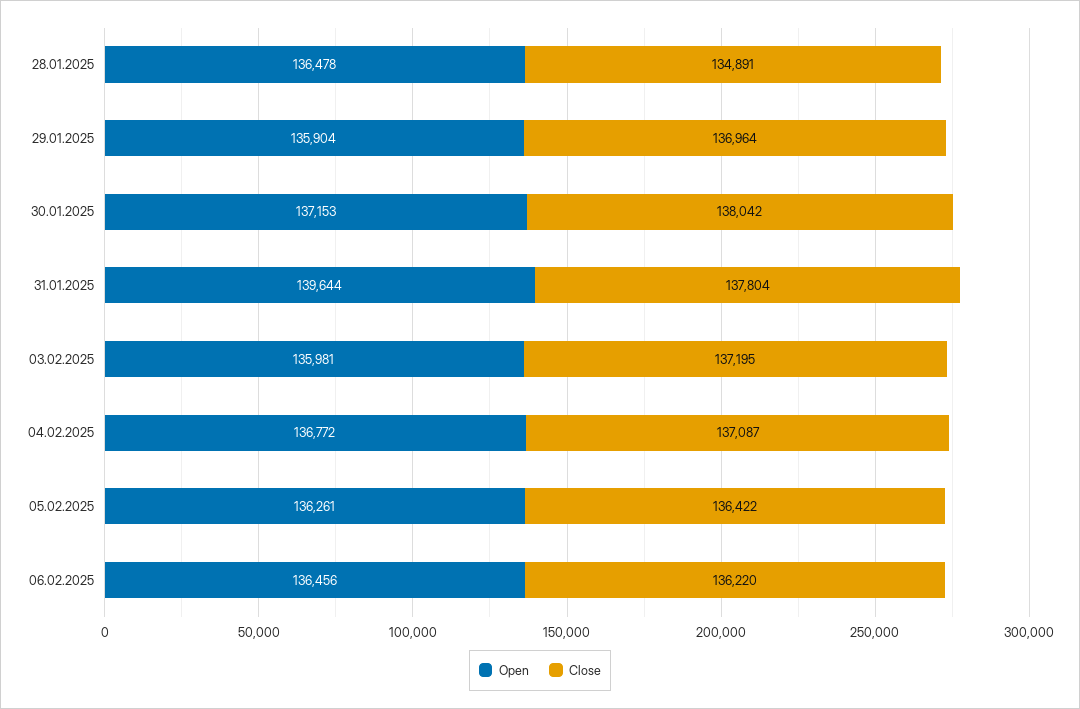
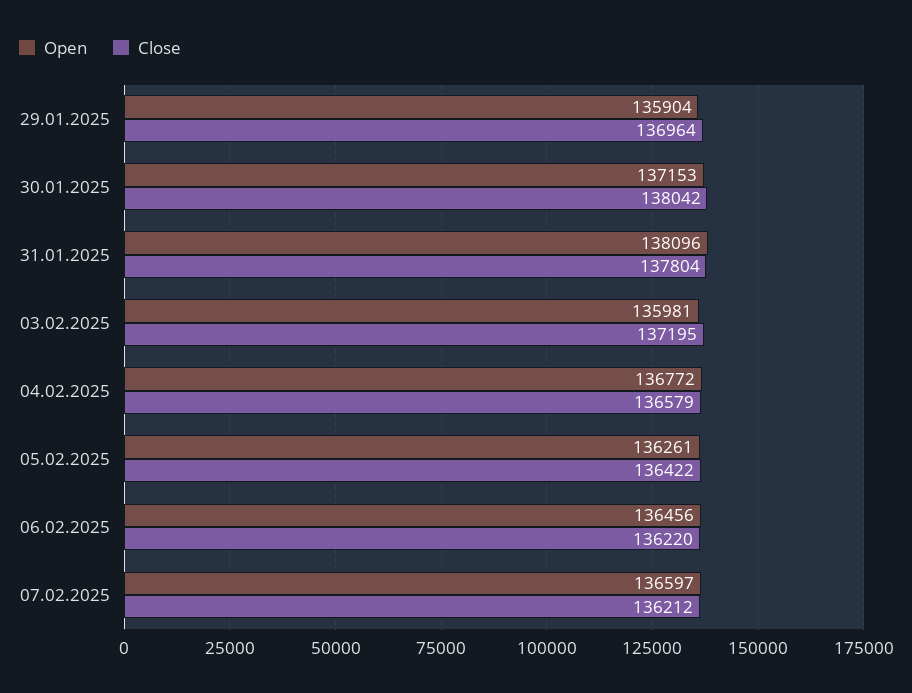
Open, 28.01.2025: 136478 -> none
Close, 28.01.2025: 134891 -> none
Open, 31.01.2025: 139644 -> 138096
Close, 04.02.2025: 137087 -> 136579
Open, 07.02.2025: none -> 136597
Close, 07.02.2025: none -> 136212

